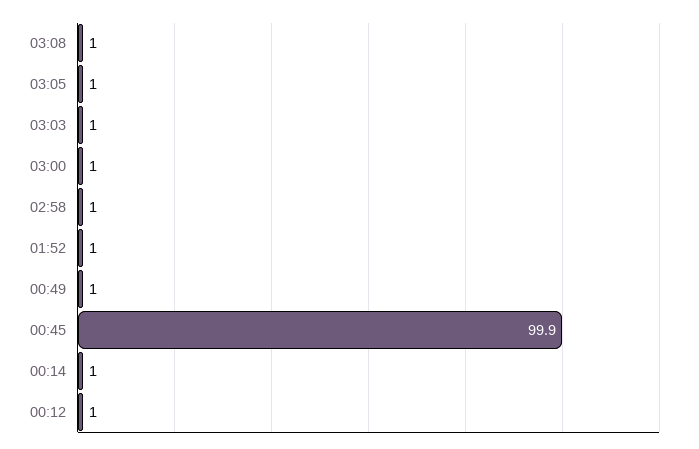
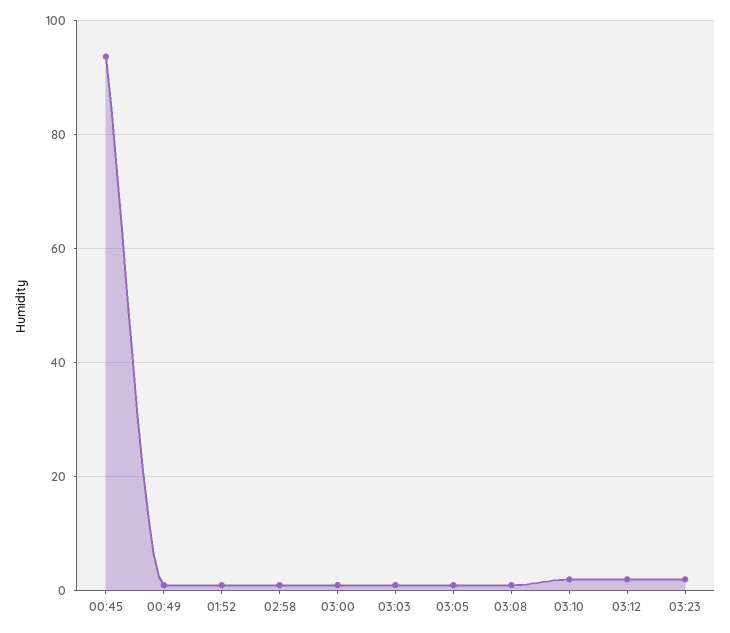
00:45: 99.9 -> 94
00:14: 1 -> none
00:12: 1 -> none
03:10: none -> 2
03:12: none -> 2
03:23: none -> 2

